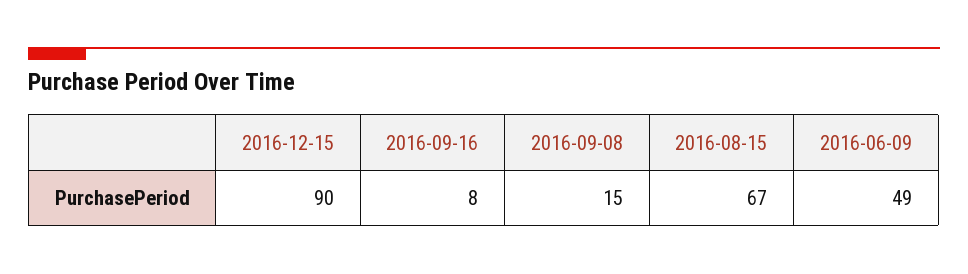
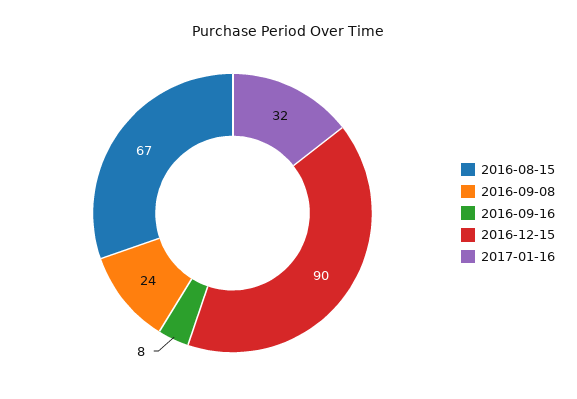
2016-09-08: 15 -> 24
2016-06-09: 49 -> none
2017-01-16: none -> 32

